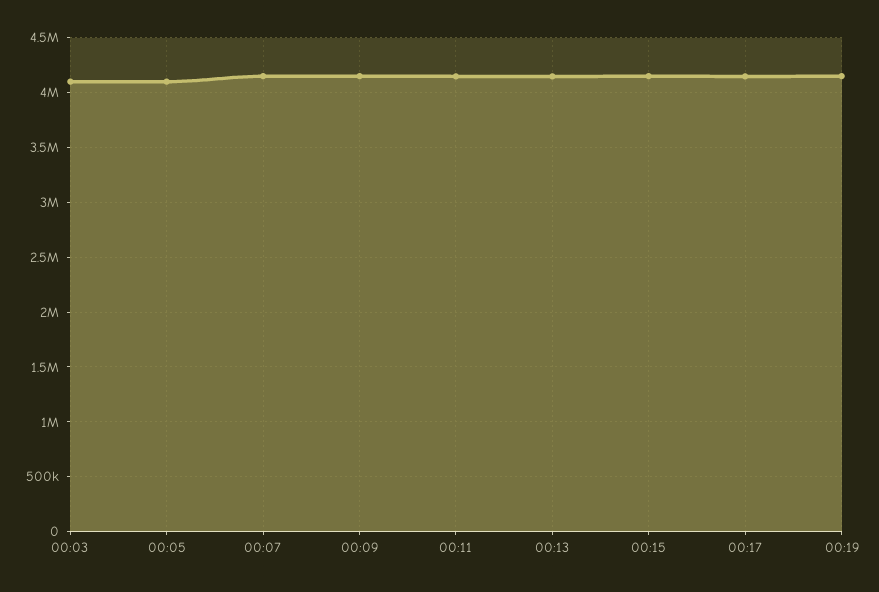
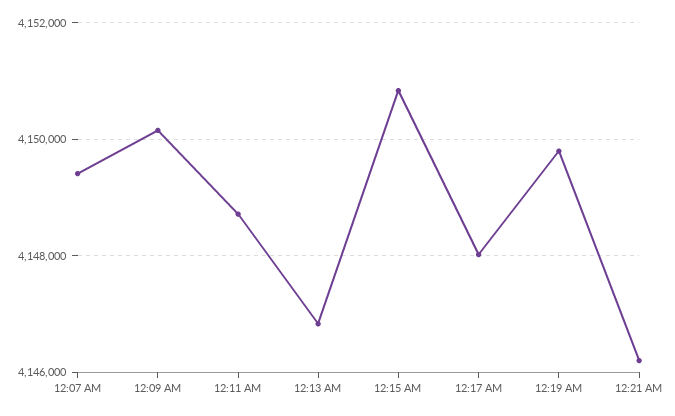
00:03: 4100000 -> none
00:05: 4100000 -> none
12:21 AM: none -> 4146200

